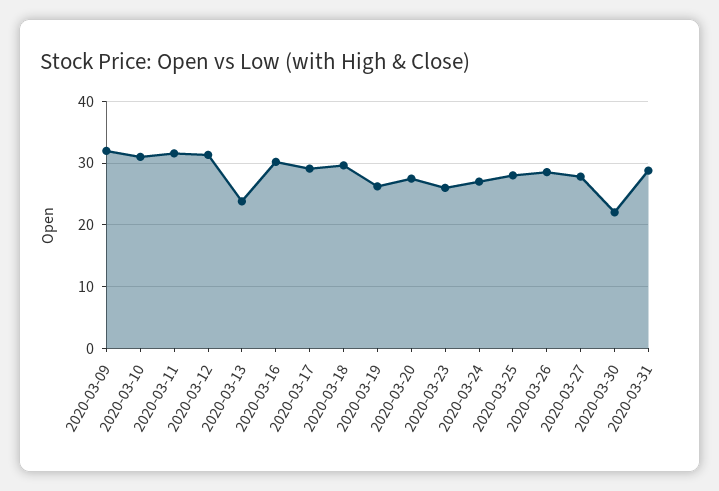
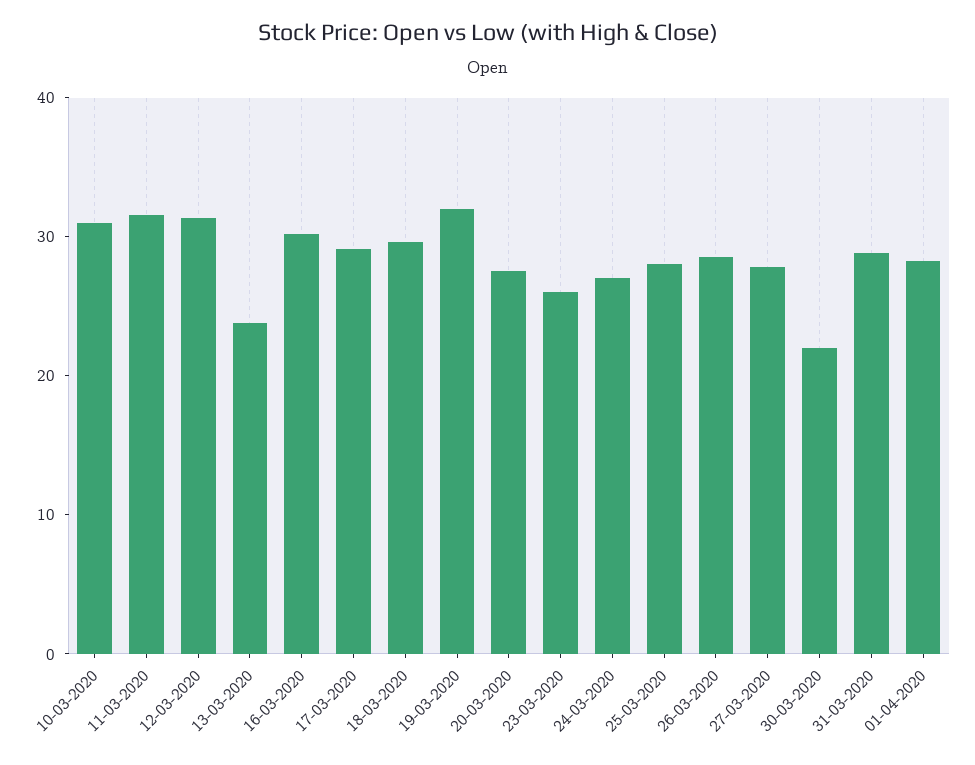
2020-03-09: 32 -> none
2020-03-19: 26 -> 32
01-04-2020: none -> 28

